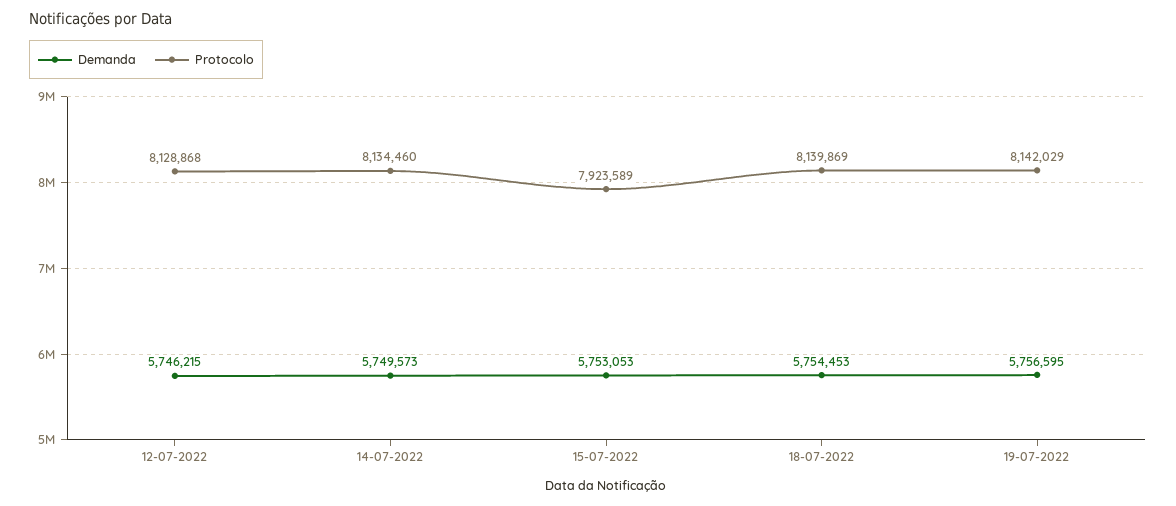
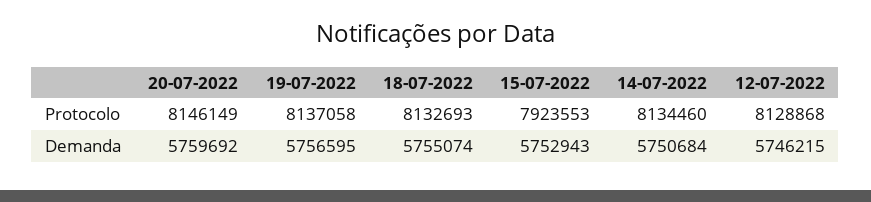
Demanda, 14-07-2022: 5749573 -> 5750684
Demanda, 15-07-2022: 5753053 -> 5752943
Protocolo, 15-07-2022: 7923589 -> 7923553
Demanda, 18-07-2022: 5754453 -> 5755074
Protocolo, 18-07-2022: 8139869 -> 8132693
Protocolo, 19-07-2022: 8142029 -> 8137058
Protocolo, 20-07-2022: none -> 8146149
Demanda, 20-07-2022: none -> 5759692

